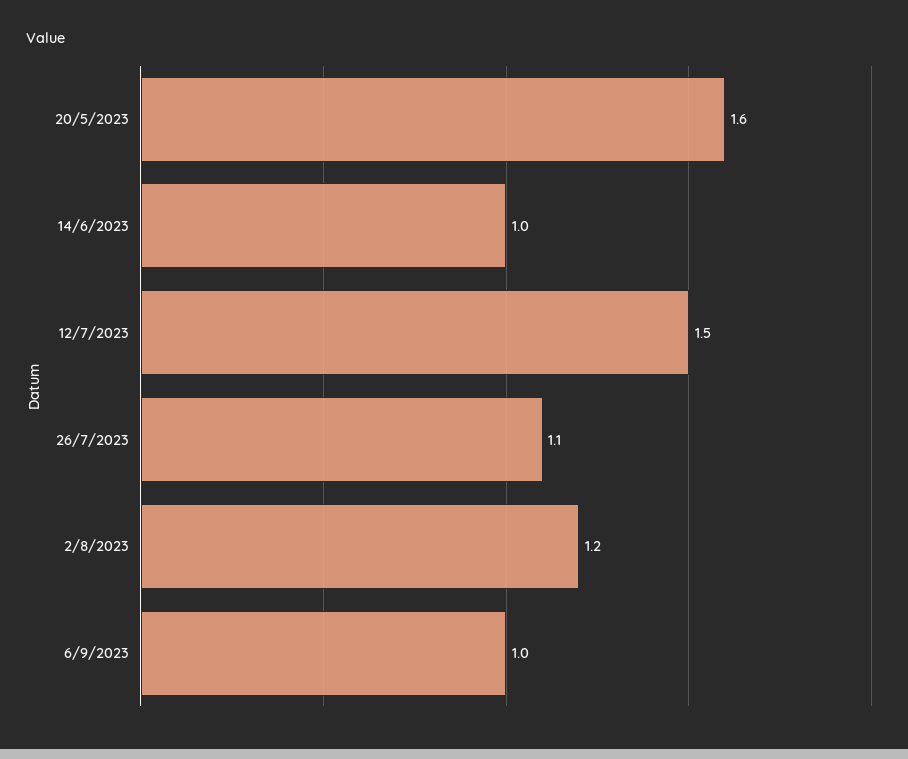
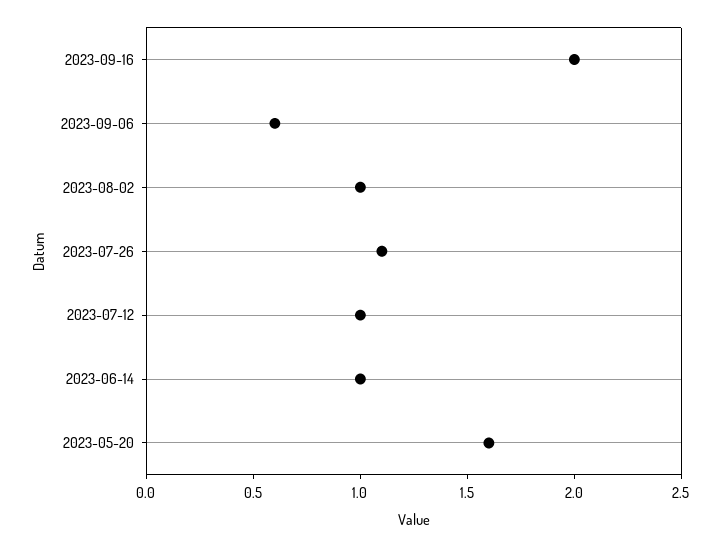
12/7/2023: 1.5 -> 1
2/8/2023: 1.2 -> 1
6/9/2023: 1 -> 0.6
2023-09-16: none -> 2

